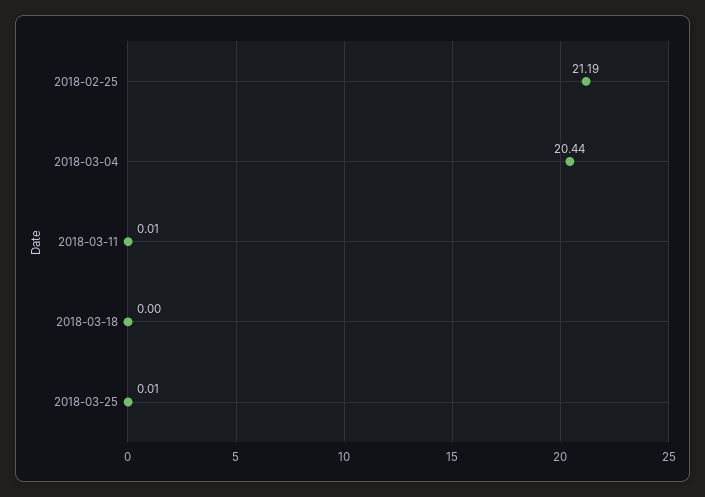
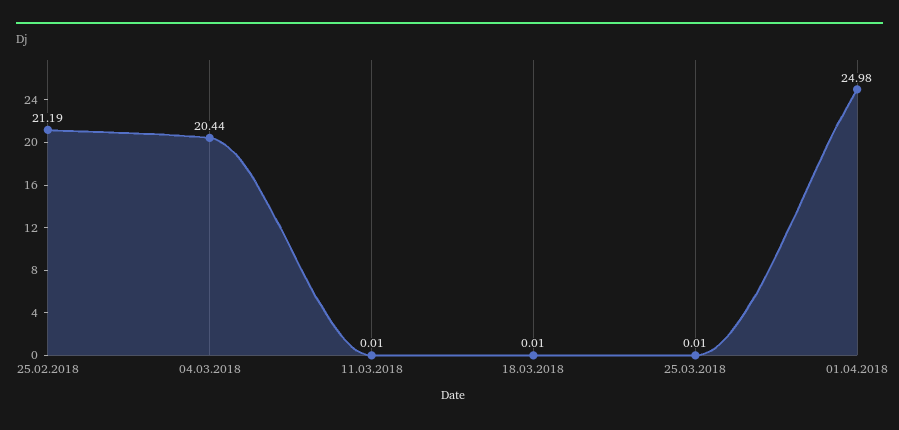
2018-03-18: 0 -> 0.01
01.04.2018: none -> 24.98

